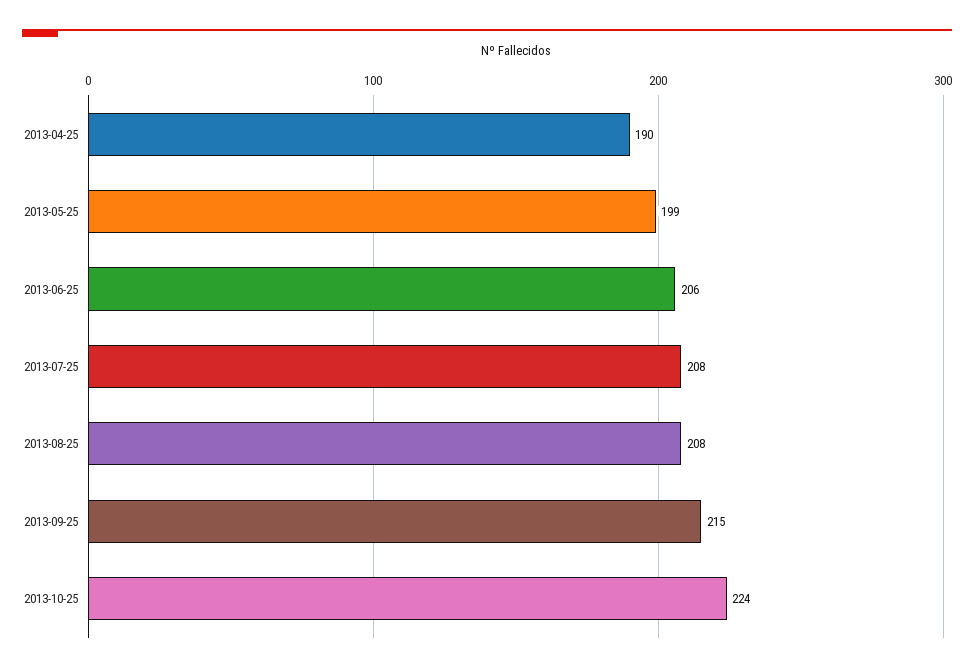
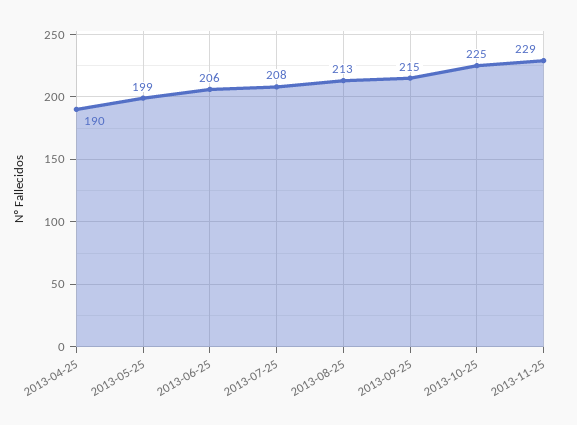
2013-08-25: 208 -> 213
2013-10-25: 224 -> 225
2013-11-25: none -> 229

